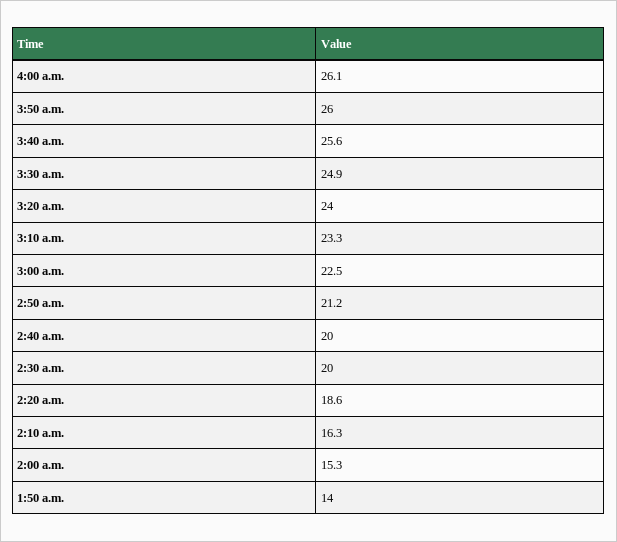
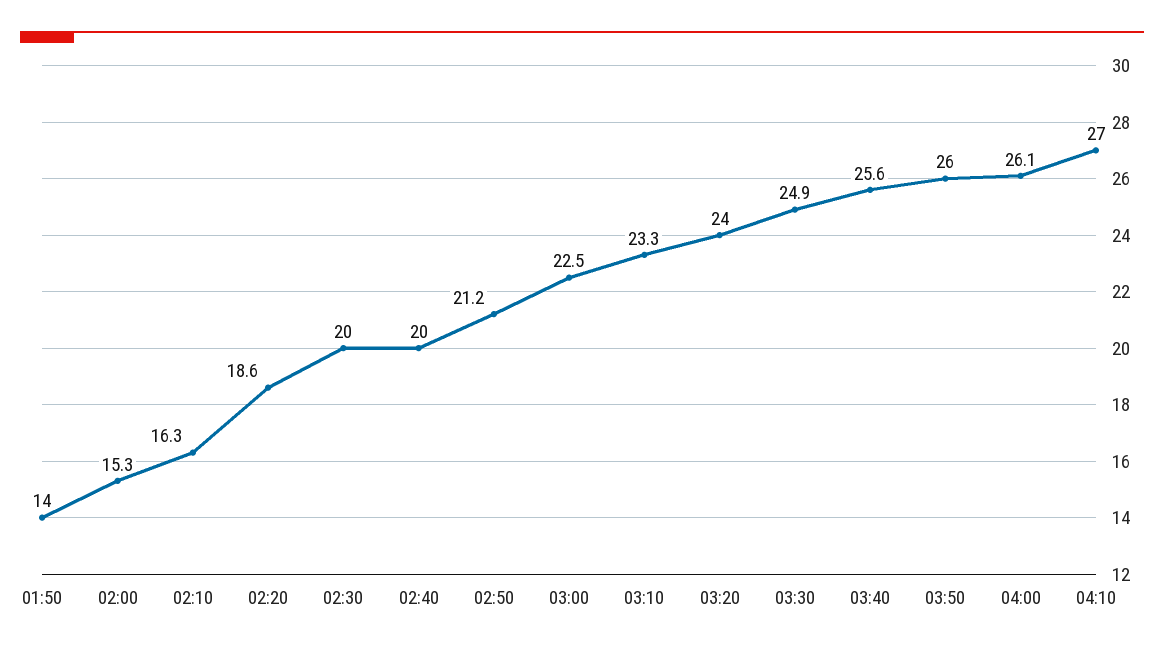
04:10: none -> 27

